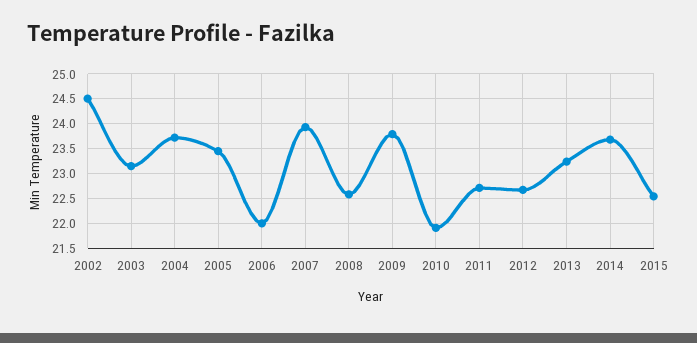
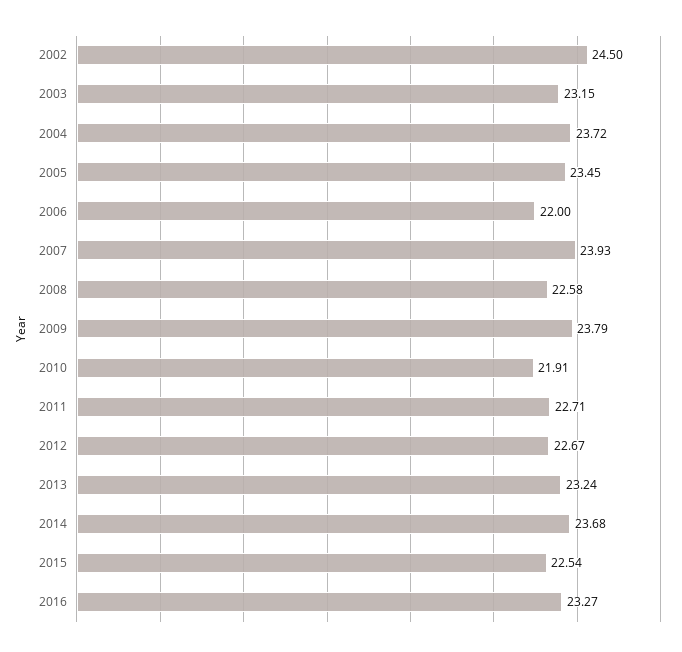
2016: none -> 23.27

